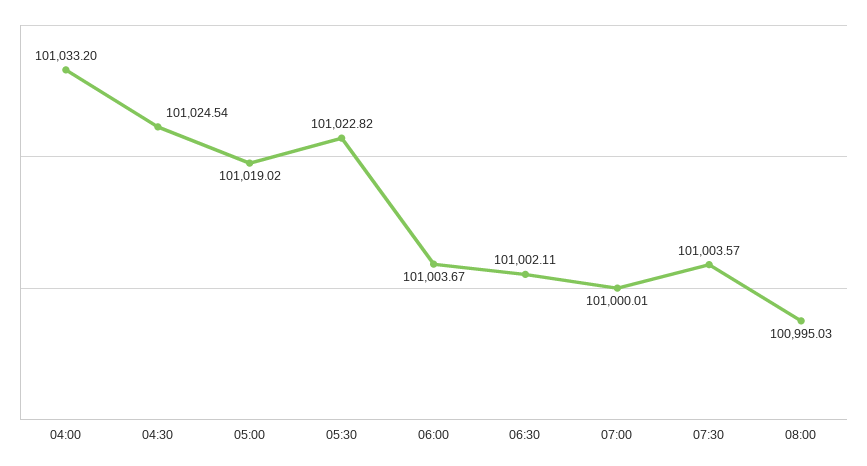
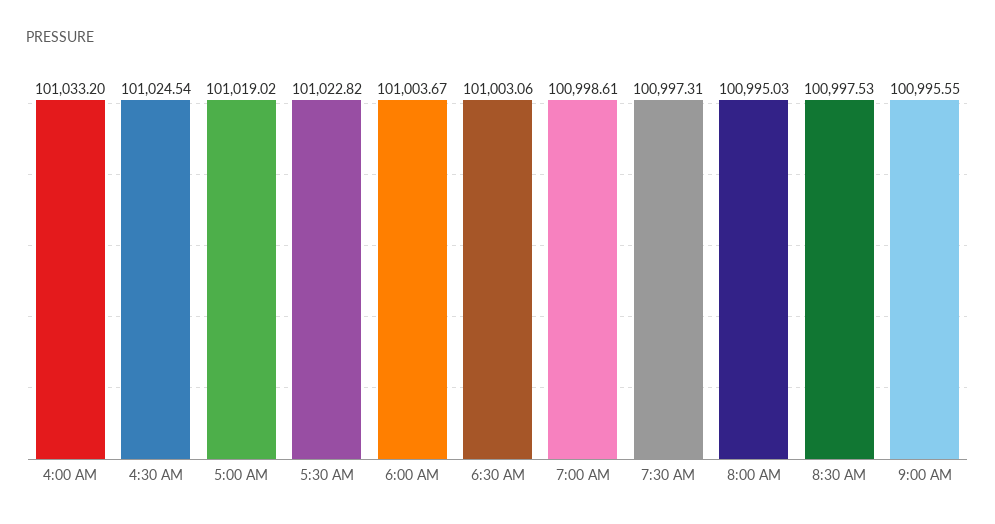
06:30: 101002.11 -> 101003.06
07:00: 101000.01 -> 100998.61
07:30: 101003.57 -> 100997.31
8:30 AM: none -> 100997.53
9:00 AM: none -> 100995.55

